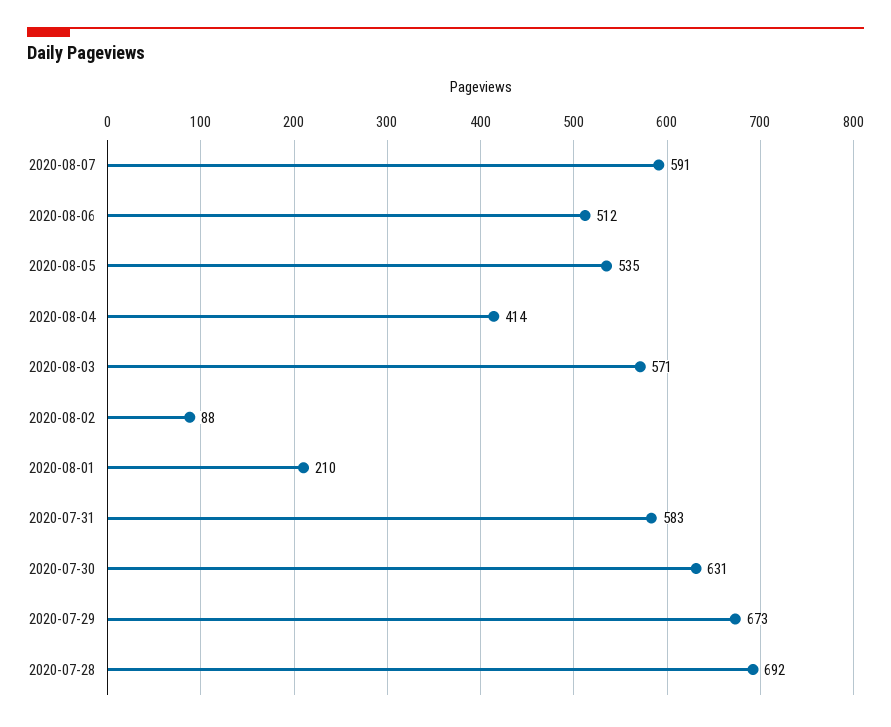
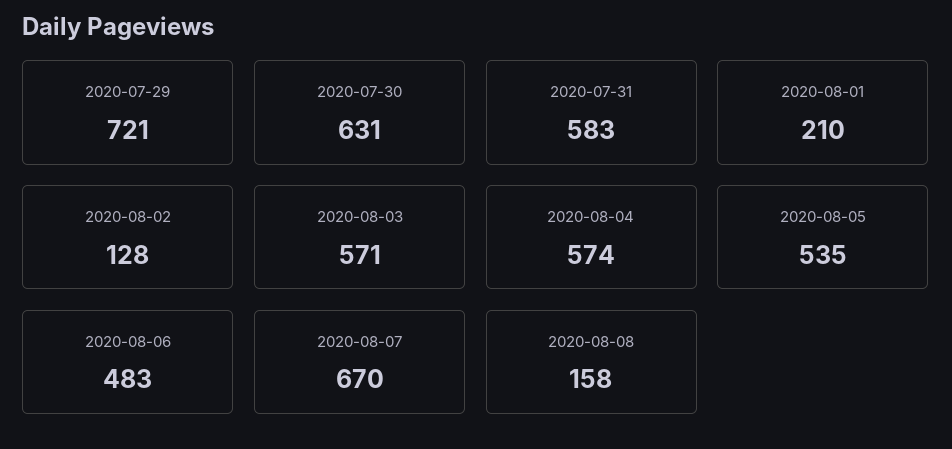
2020-08-07: 591 -> 670
2020-08-06: 512 -> 483
2020-08-04: 414 -> 574
2020-08-02: 88 -> 128
2020-07-29: 673 -> 721
2020-07-28: 692 -> none
2020-08-08: none -> 158

